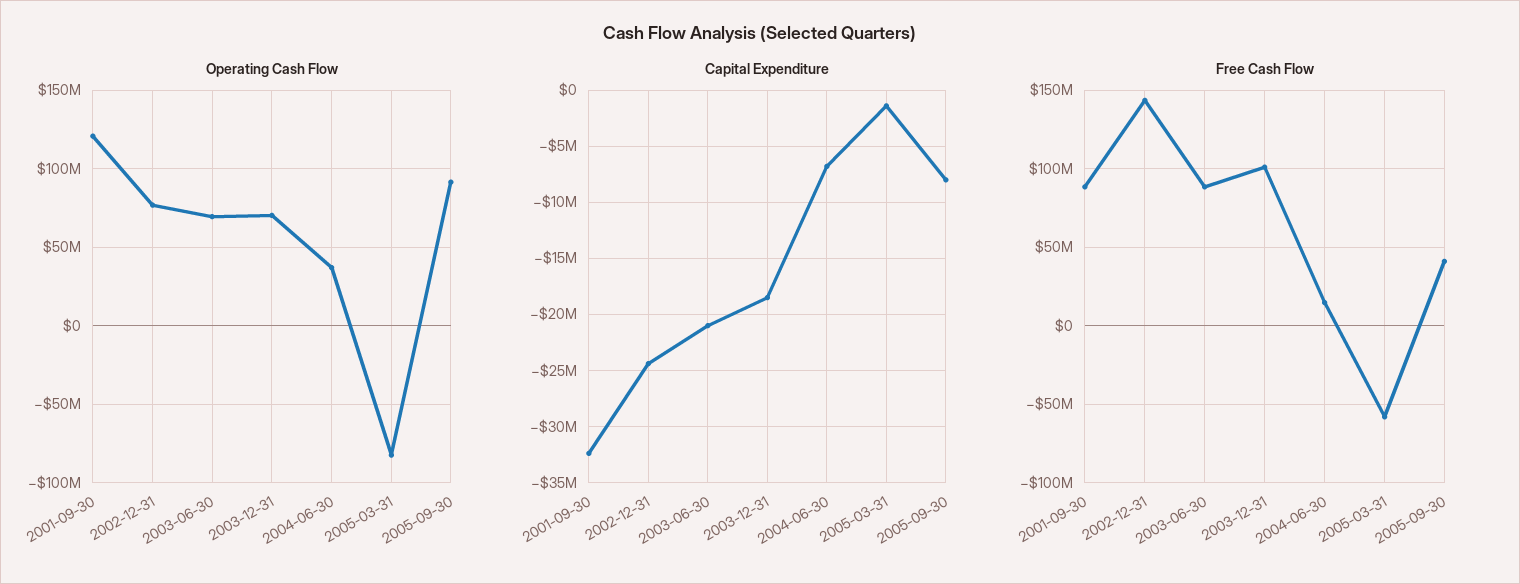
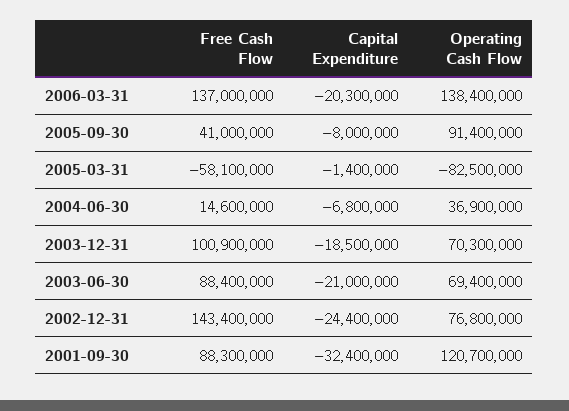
Free Cash Flow, 2006-03-31: none -> 137000000
Capital Expenditure, 2006-03-31: none -> -20300000
Operating Cash Flow, 2006-03-31: none -> 138400000

